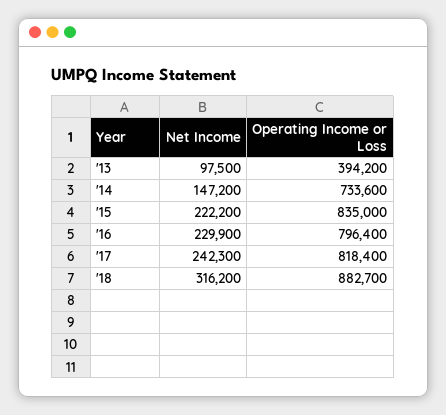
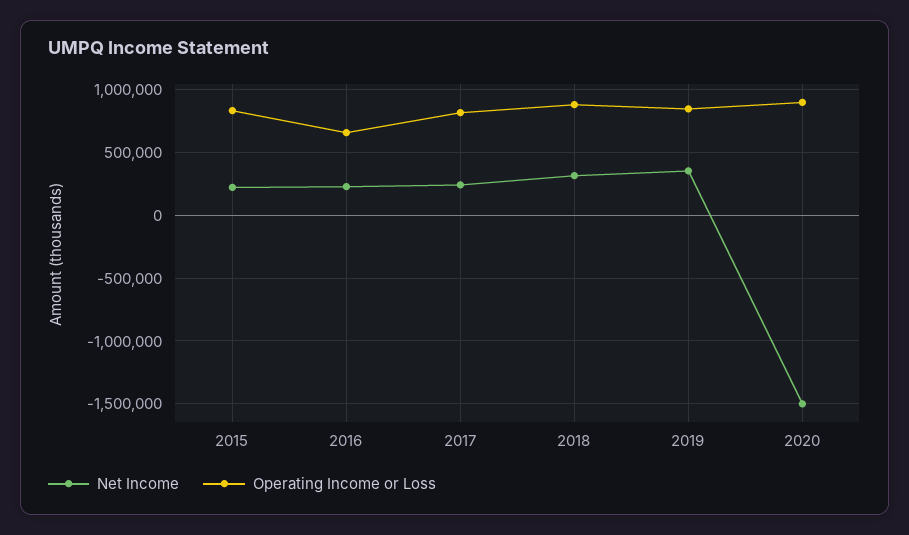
Net Income, '13: 97500 -> none
Operating Income or Loss, '13: 394200 -> none
Net Income, '14: 147200 -> none
Operating Income or Loss, '14: 733600 -> none
Operating Income or Loss, '16: 796400 -> 650000
Net Income, 2019: none -> 350000
Operating Income or Loss, 2019: none -> 850000
Net Income, 2020: none -> -1500000
Operating Income or Loss, 2020: none -> 900000

